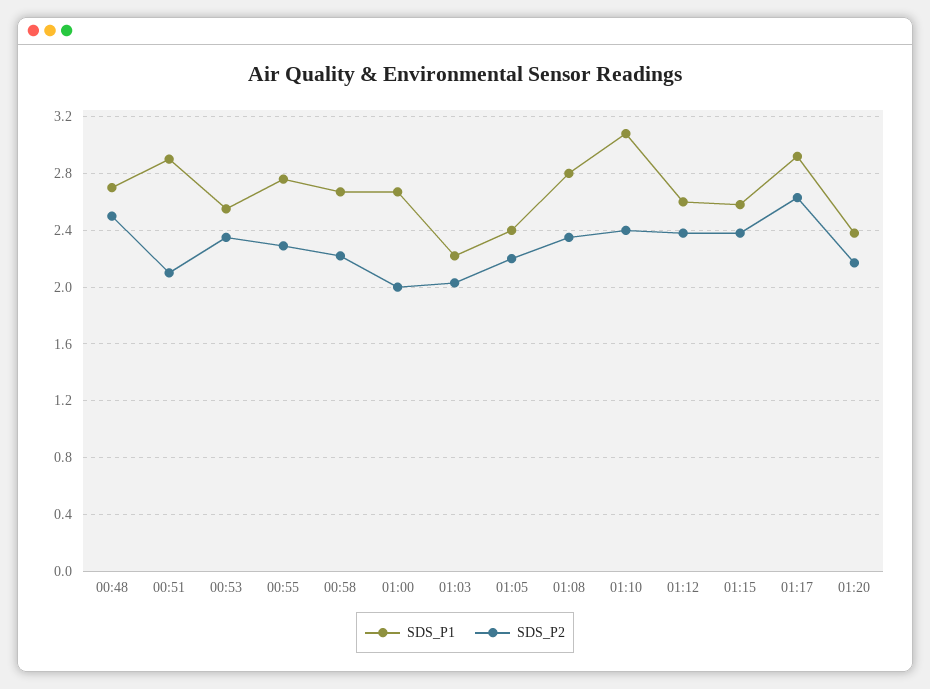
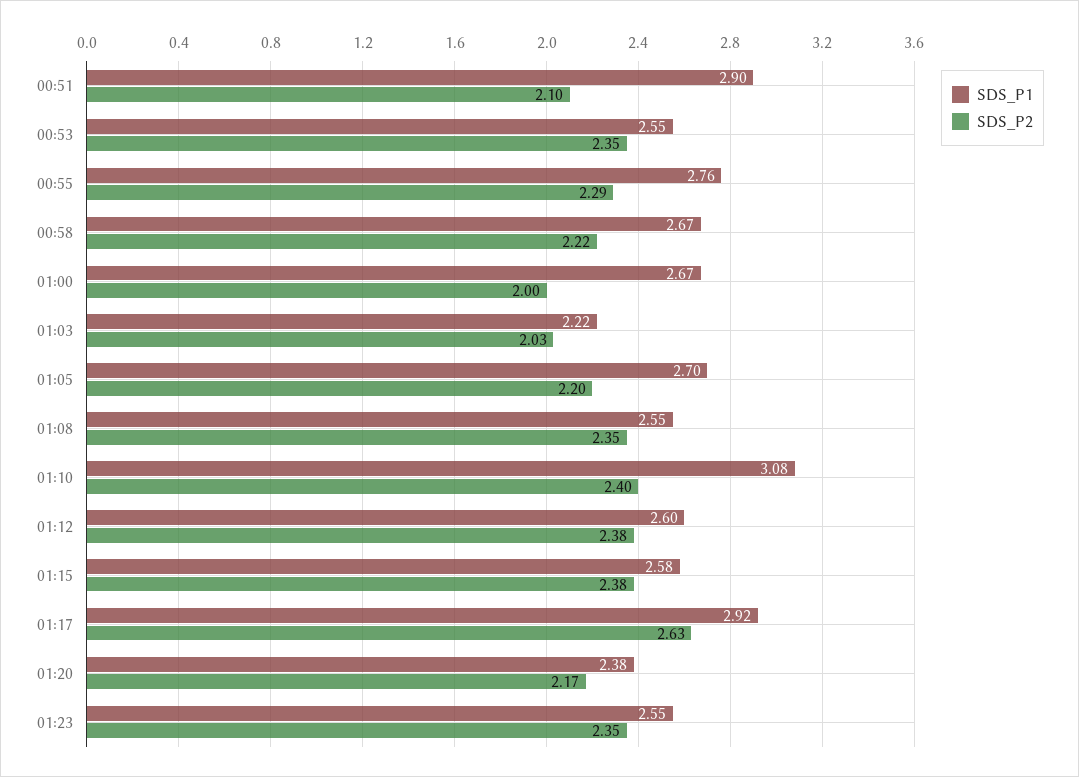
SDS_P1, 00:48: 2.7 -> none
SDS_P2, 00:48: 2.5 -> none
SDS_P1, 01:05: 2.4 -> 2.7
SDS_P1, 01:08: 2.8 -> 2.55
SDS_P1, 01:23: none -> 2.55
SDS_P2, 01:23: none -> 2.35

